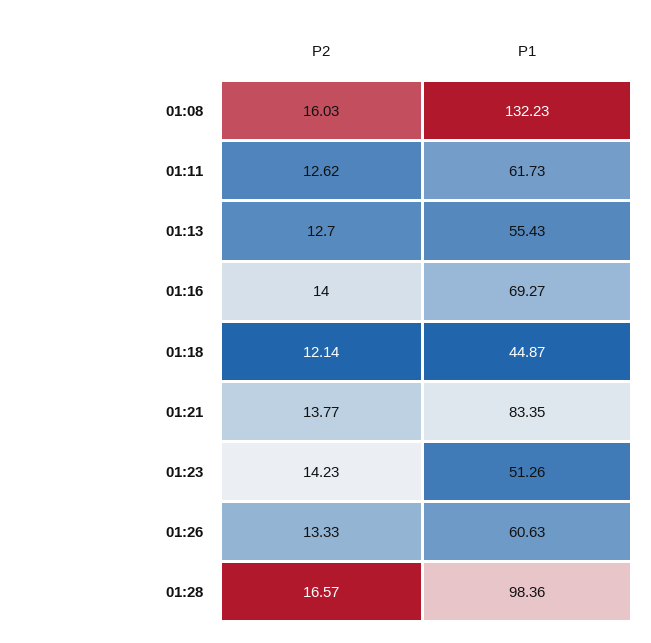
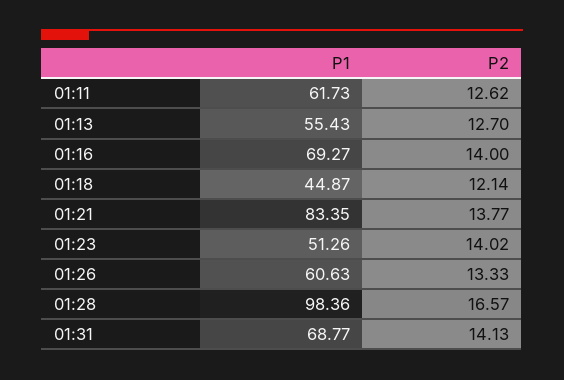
P2, 01:08: 16.03 -> none
P1, 01:08: 132.23 -> none
P2, 01:23: 14.23 -> 14.02
P1, 01:31: none -> 68.77
P2, 01:31: none -> 14.13

